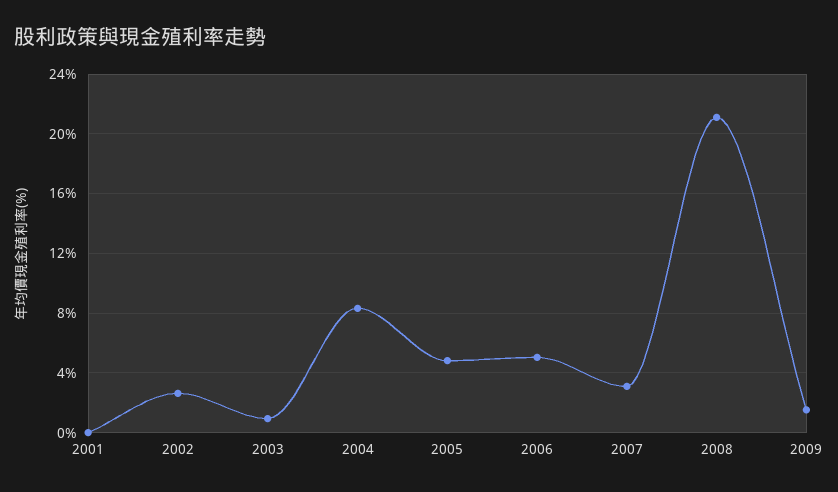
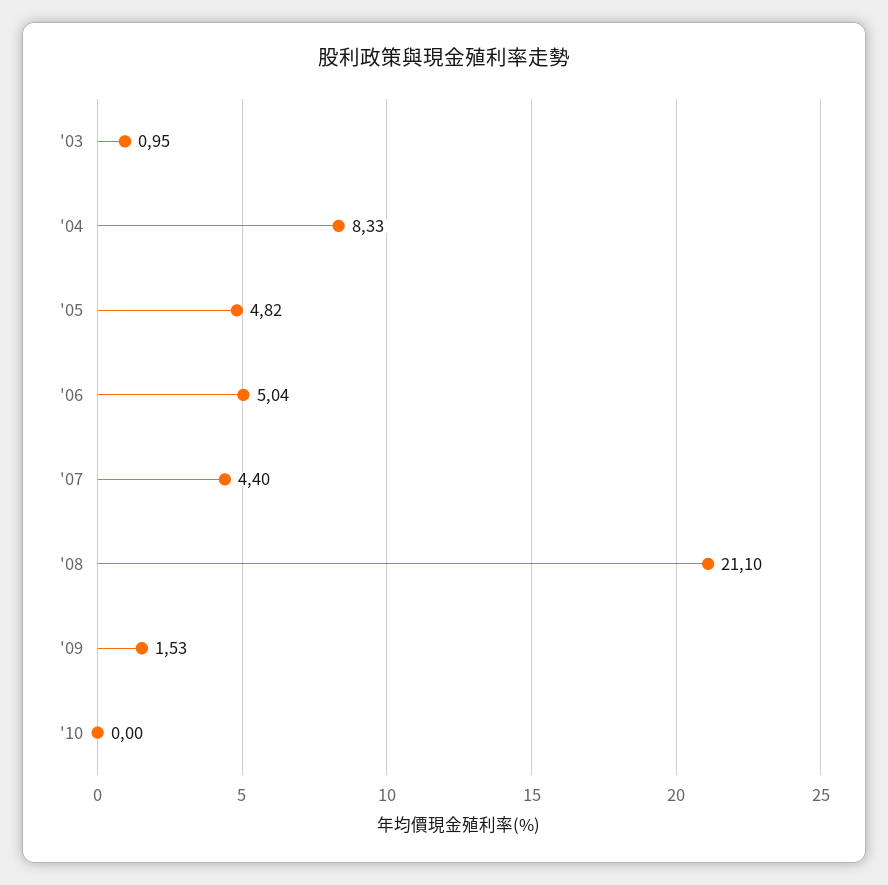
2001: 0 -> none
2002: 2.5 -> none
2007: 3 -> 4.4
'10: none -> 0

